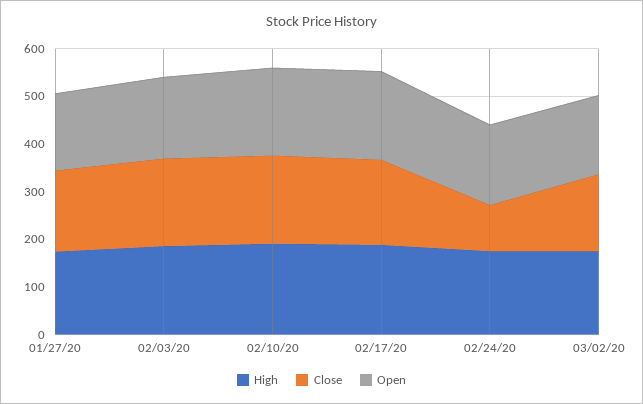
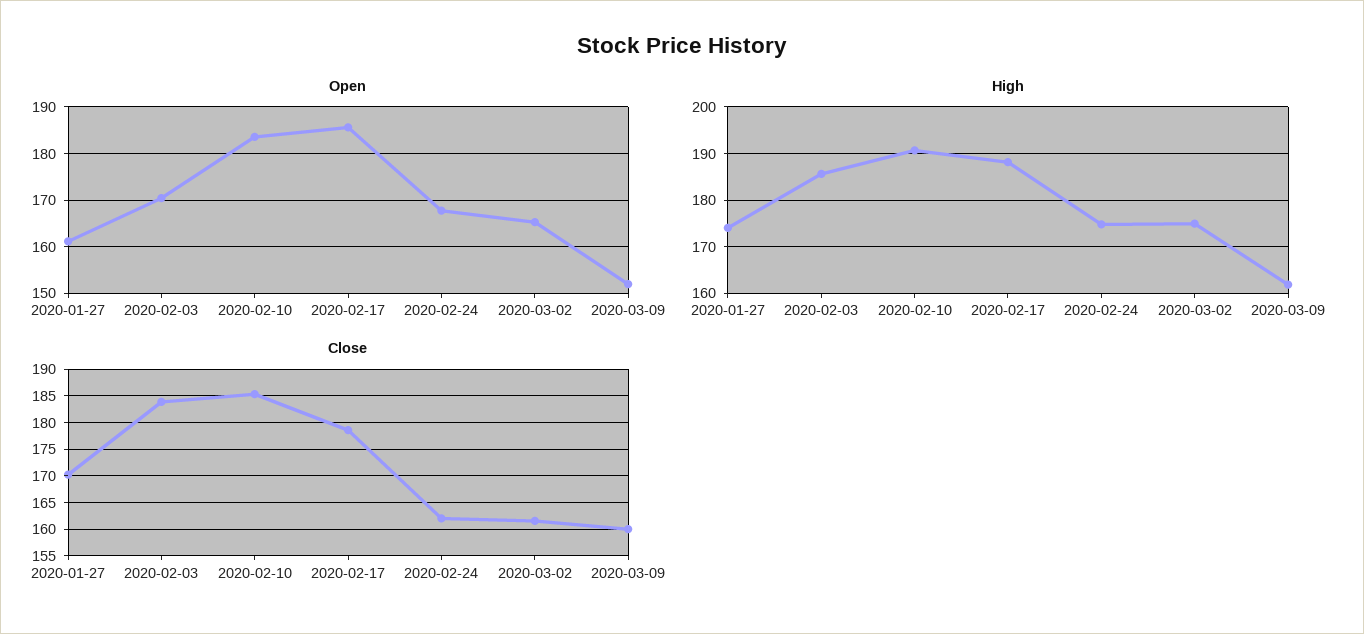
Close, 02/24/20: 100 -> 162.5
Open, 2020-03-09: none -> 152
High, 2020-03-09: none -> 162
Close, 2020-03-09: none -> 160

